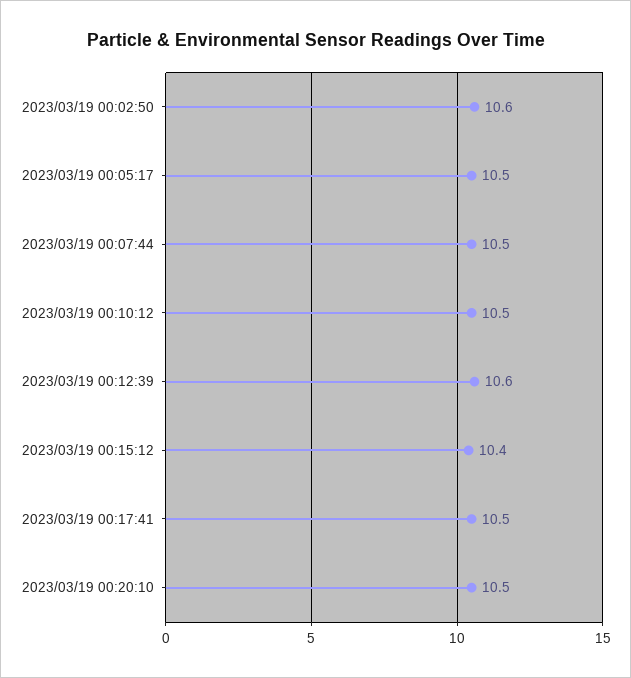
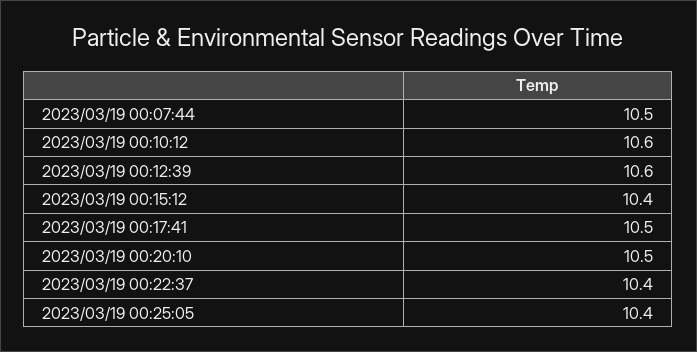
2023/03/19 00:02:50: 10.6 -> none
2023/03/19 00:05:17: 10.5 -> none
2023/03/19 00:10:12: 10.5 -> 10.6
2023/03/19 00:22:37: none -> 10.4
2023/03/19 00:25:05: none -> 10.4

